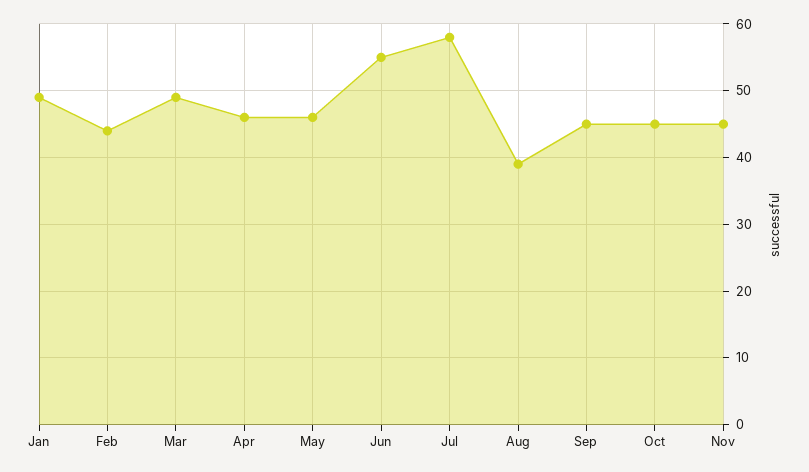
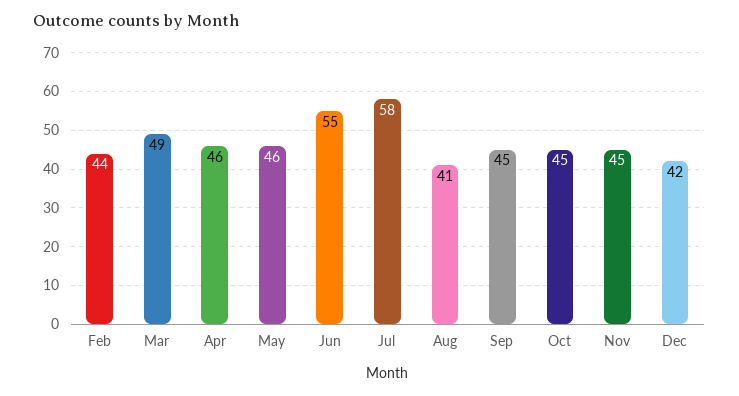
Jan: 49 -> none
Aug: 39 -> 41
Dec: none -> 42

